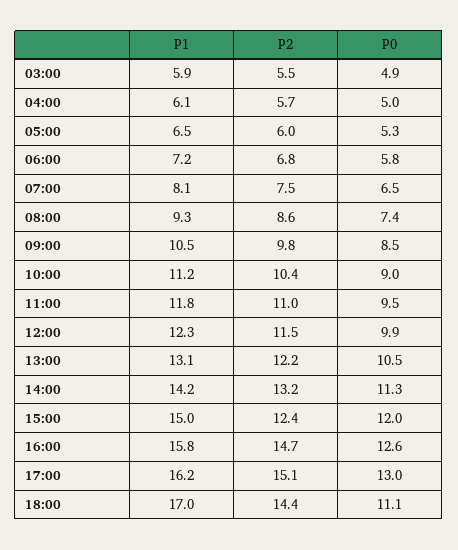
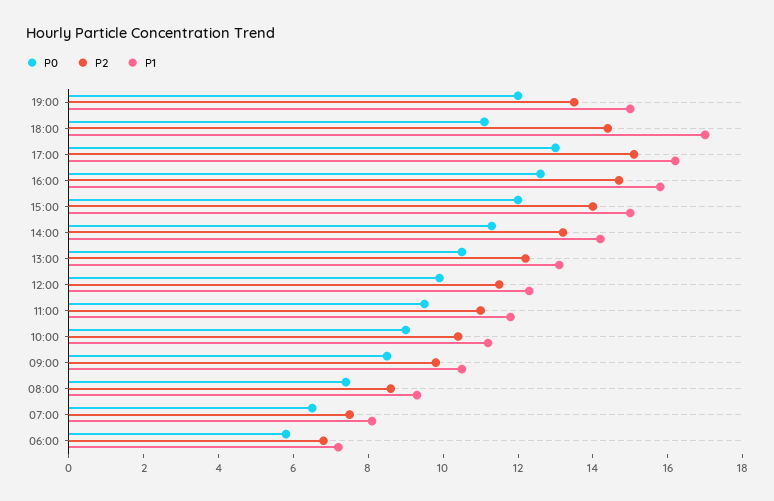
P1, 03:00: 5.9 -> none
P2, 03:00: 5.5 -> none
P0, 03:00: 4.9 -> none
P1, 04:00: 6.1 -> none
P2, 04:00: 5.7 -> none
P0, 04:00: 5 -> none
P1, 05:00: 6.5 -> none
P2, 05:00: 6 -> none
P0, 05:00: 5.3 -> none
P2, 15:00: 12.4 -> 14
P0, 19:00: none -> 12
P2, 19:00: none -> 13.5
P1, 19:00: none -> 15

